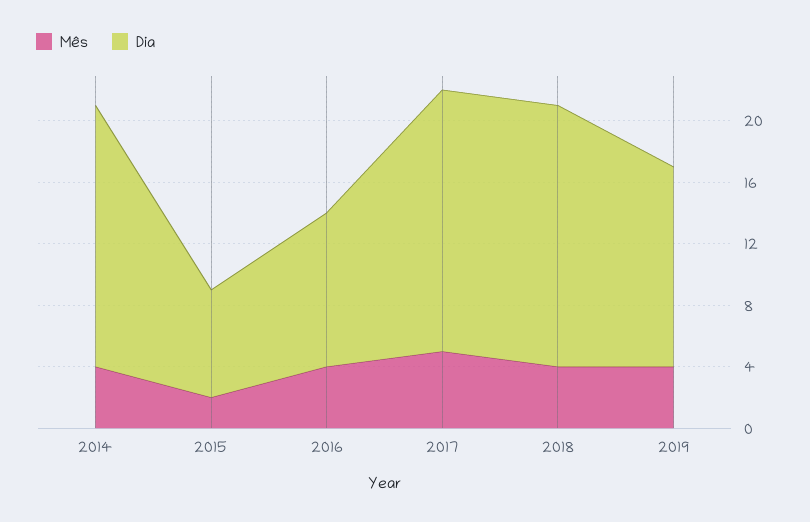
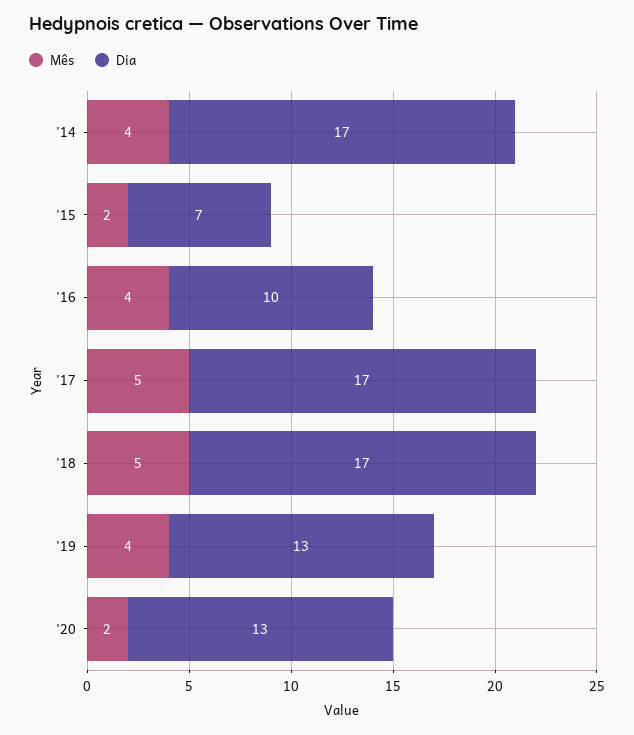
Mês, 2018: 4 -> 5
Mês, '20: none -> 2
Dia, '20: none -> 13

